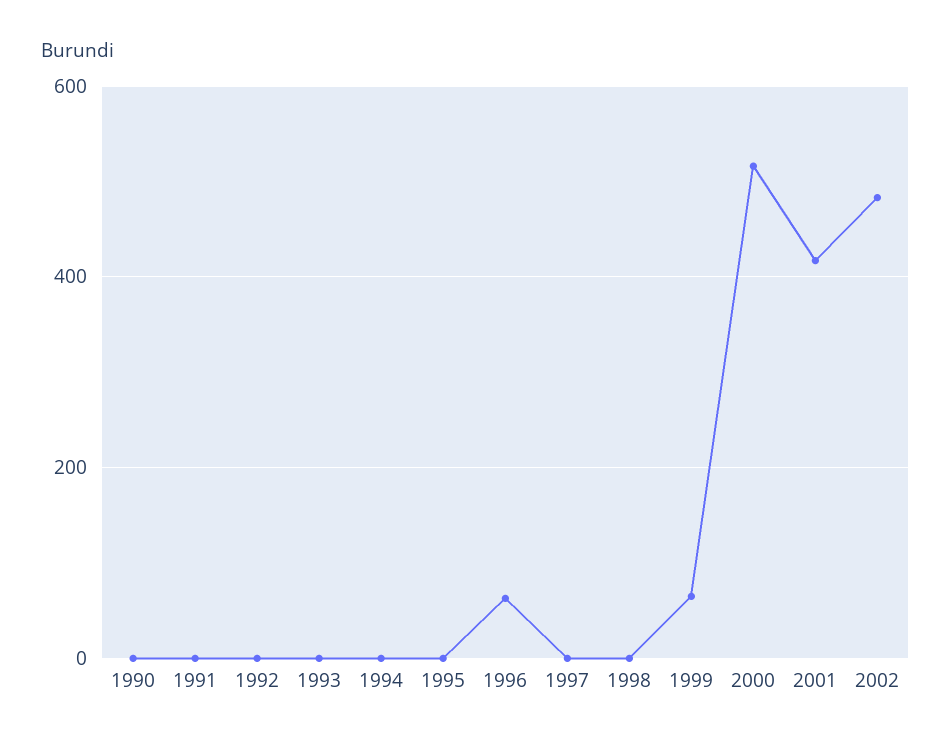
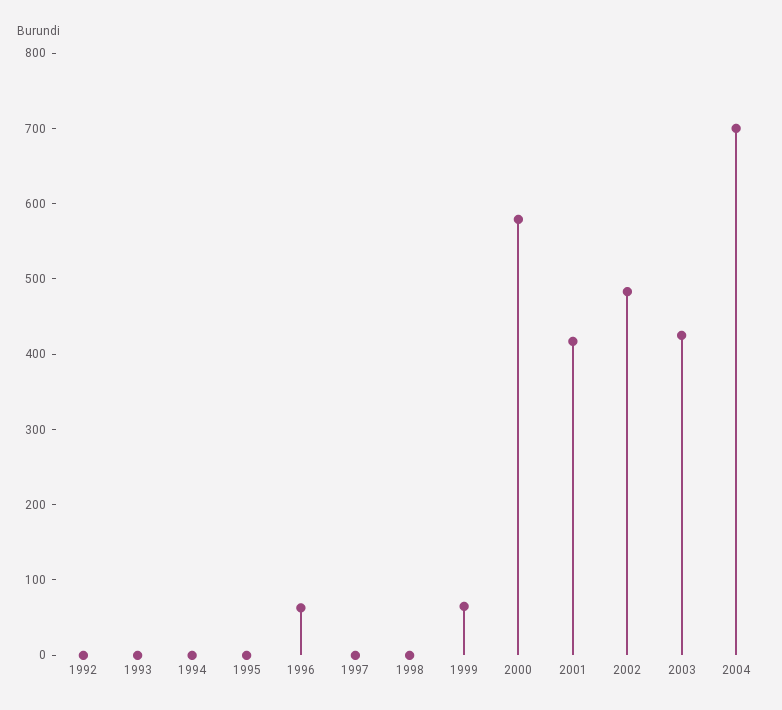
1990: 0 -> none
1991: 0 -> none
2000: 520 -> 580
2003: none -> 420
2004: none -> 700

